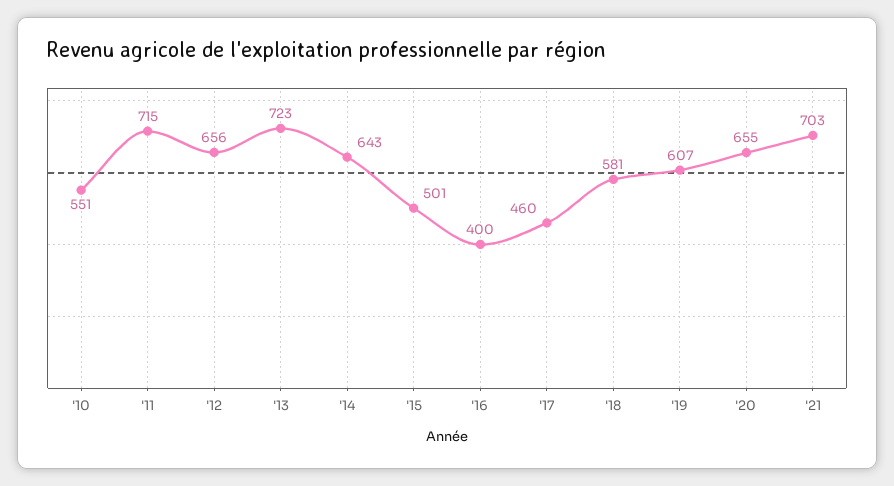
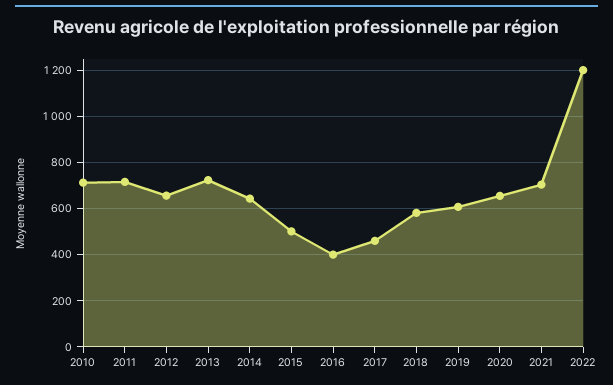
'10: 551 -> 700
2022: none -> 1200

